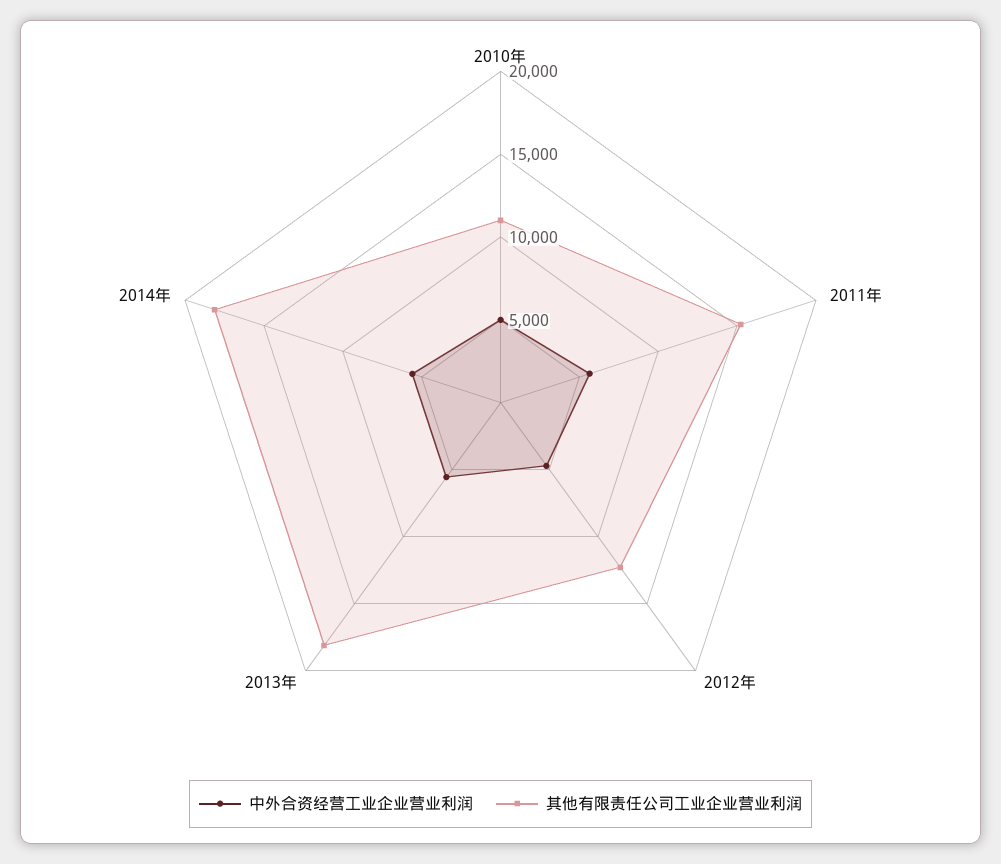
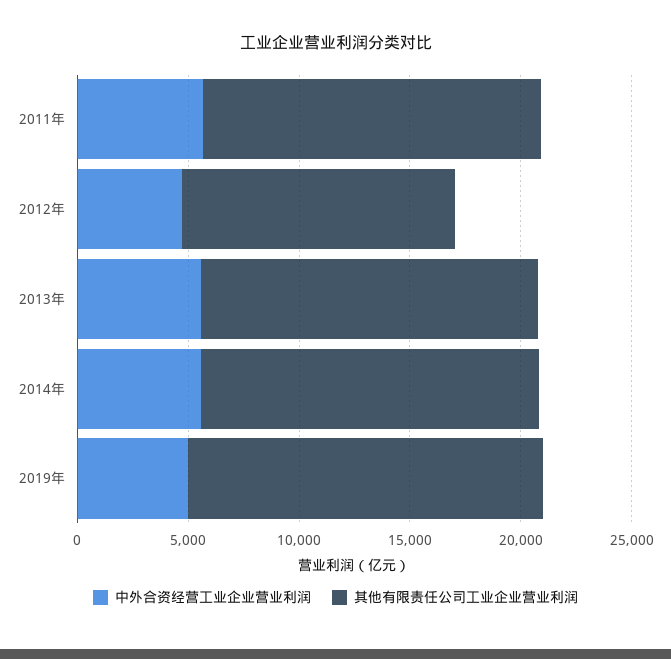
中外合资经营工业企业营业利润, 2010年: 5000 -> none
其他有限责任公司工业企业营业利润, 2010年: 11000 -> none
其他有限责任公司工业企业营业利润, 2013年: 18000 -> 15000
其他有限责任公司工业企业营业利润, 2014年: 18000 -> 15000
中外合资经营工业企业营业利润, 2019年: none -> 5000
其他有限责任公司工业企业营业利润, 2019年: none -> 16000

